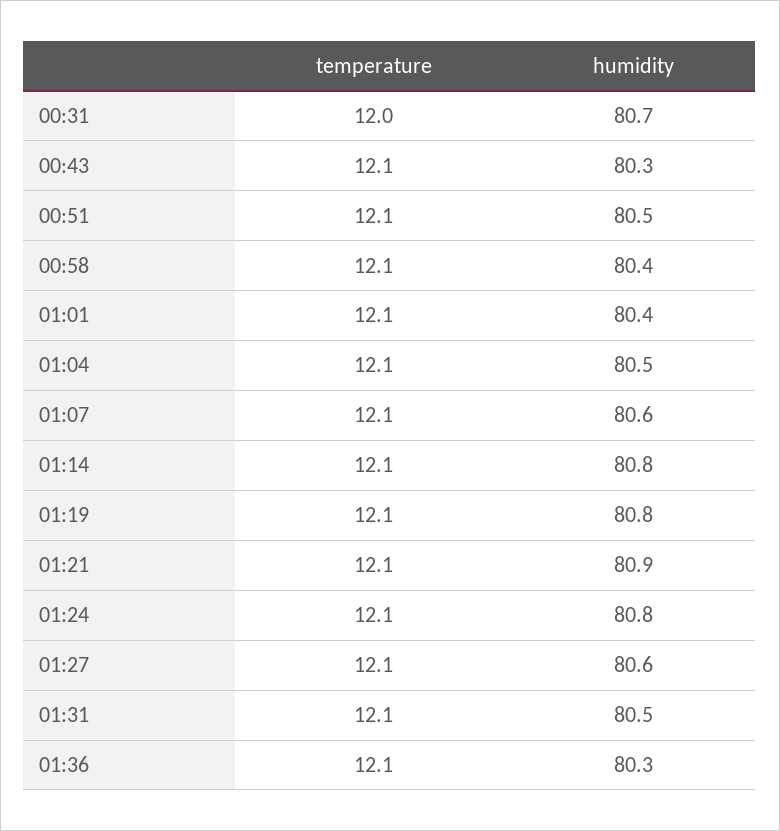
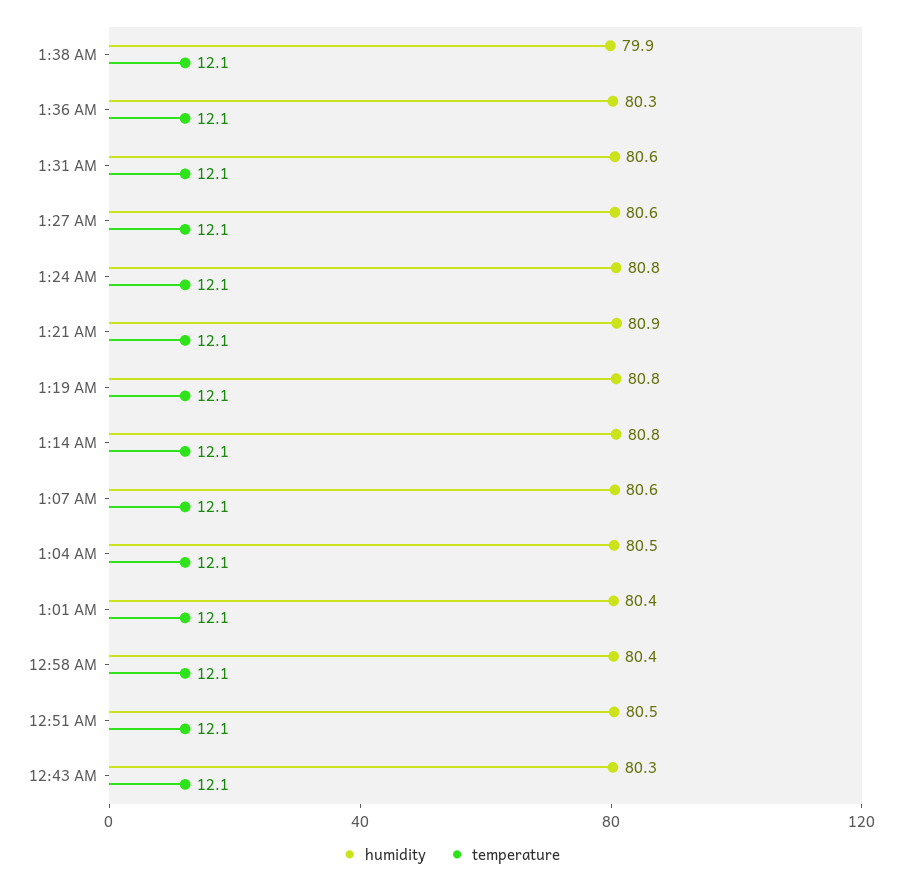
temperature, 00:31: 12 -> none
humidity, 00:31: 80.7 -> none
humidity, 01:31: 80.5 -> 80.6
humidity, 1:38 AM: none -> 79.9
temperature, 1:38 AM: none -> 12.1

